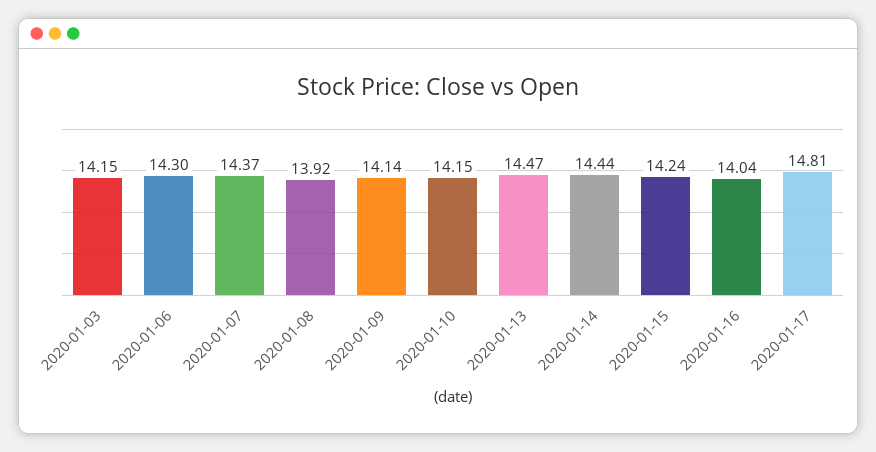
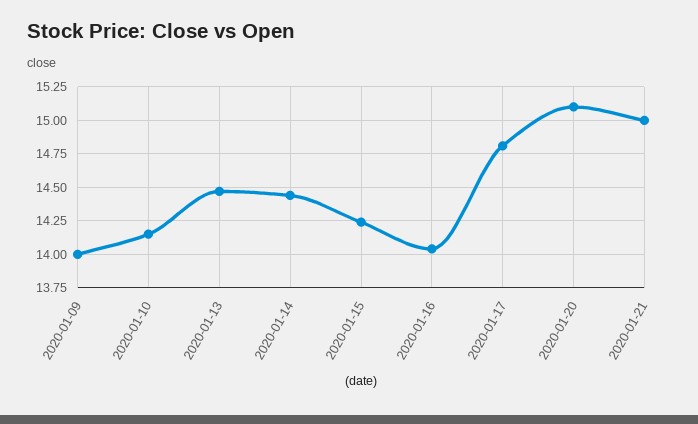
2020-01-03: 14.15 -> none
2020-01-06: 14.3 -> none
2020-01-07: 14.37 -> none
2020-01-08: 13.92 -> none
2020-01-09: 14.14 -> 14
2020-01-20: none -> 15.1
2020-01-21: none -> 15

